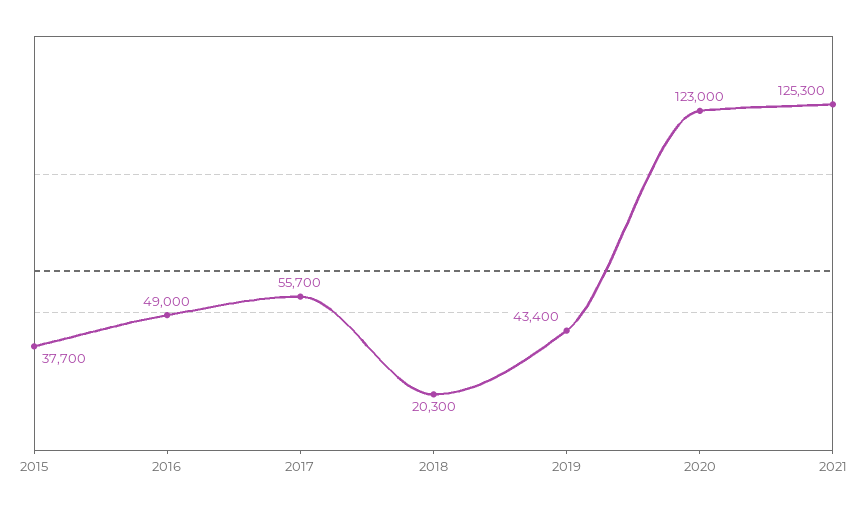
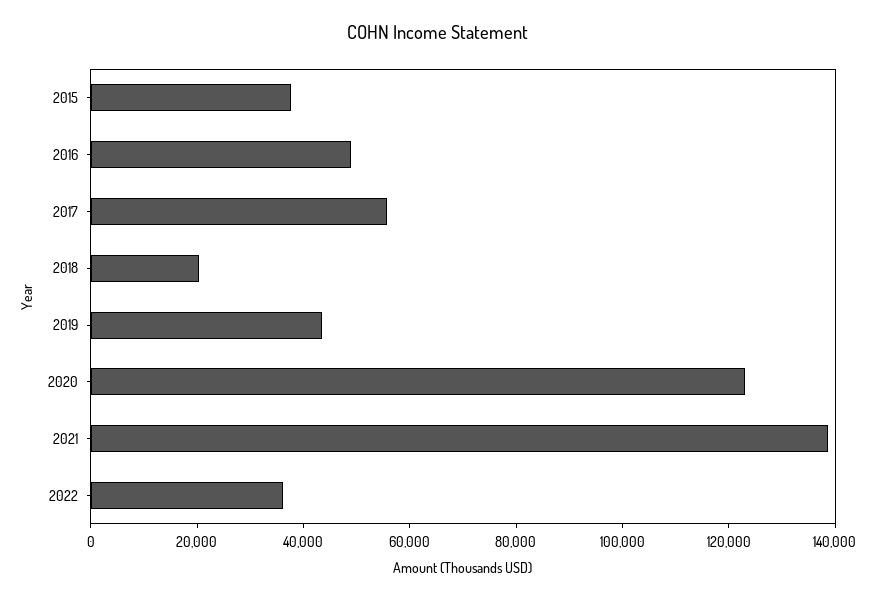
2021: 125300 -> 140000
2022: none -> 35000

